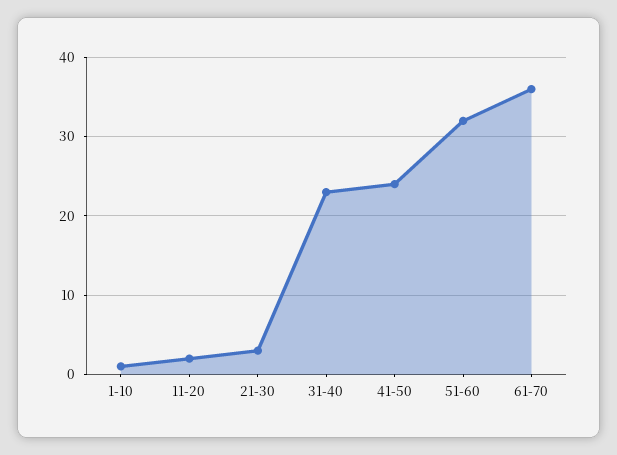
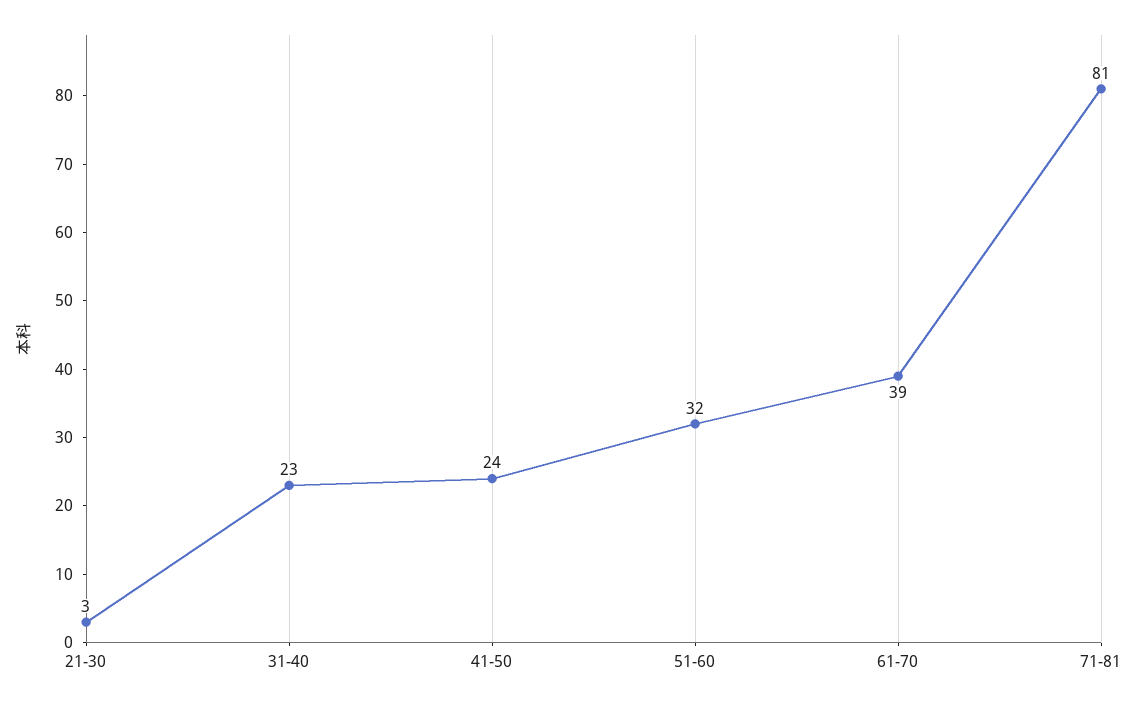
1-10: 1 -> none
11-20: 2 -> none
61-70: 36 -> 39
71-81: none -> 81

